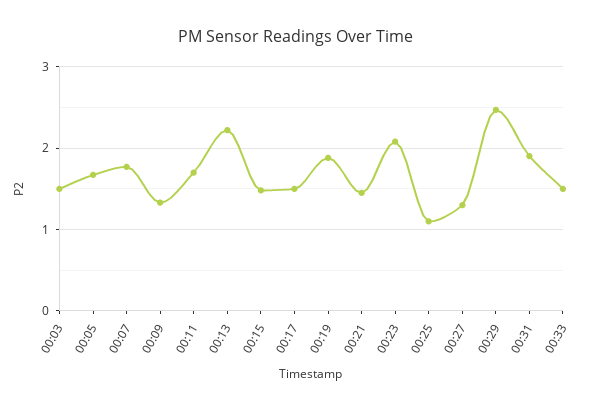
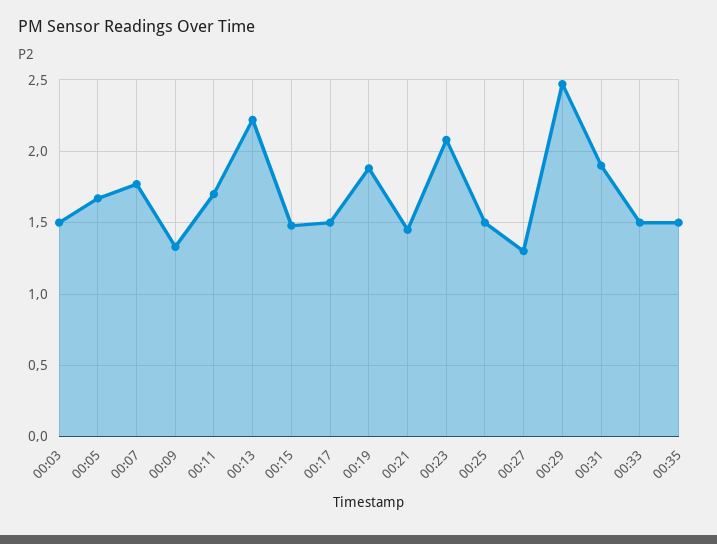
00:25: 1.1 -> 1.5
00:35: none -> 1.5

